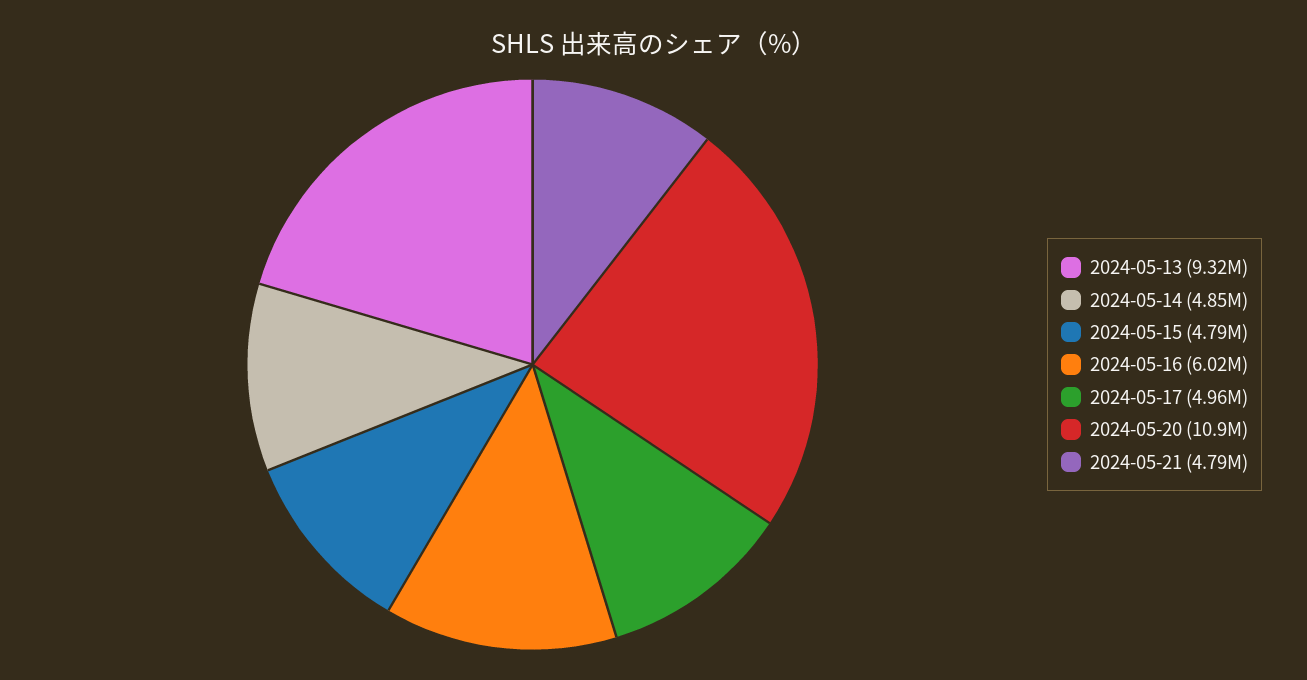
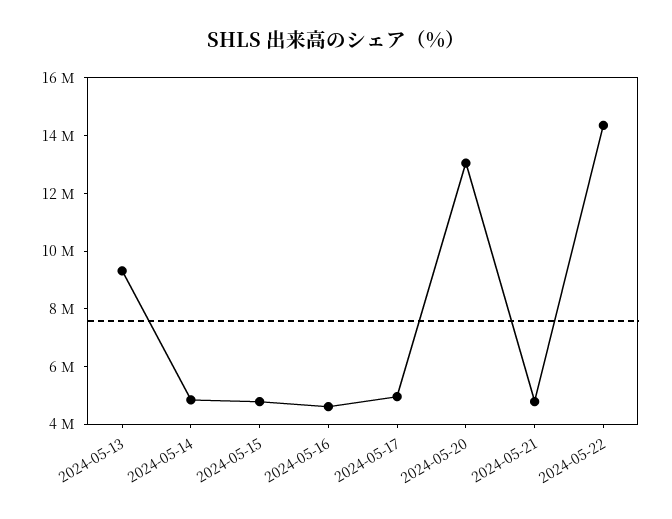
2024-05-16: 6020000 -> 4500000
2024-05-20: 10900000 -> 13000000
2024-05-22: none -> 14500000

